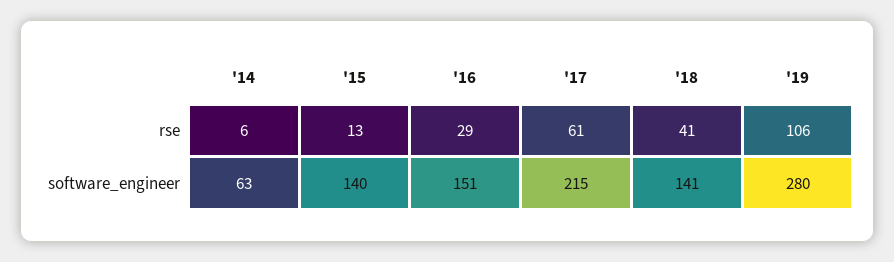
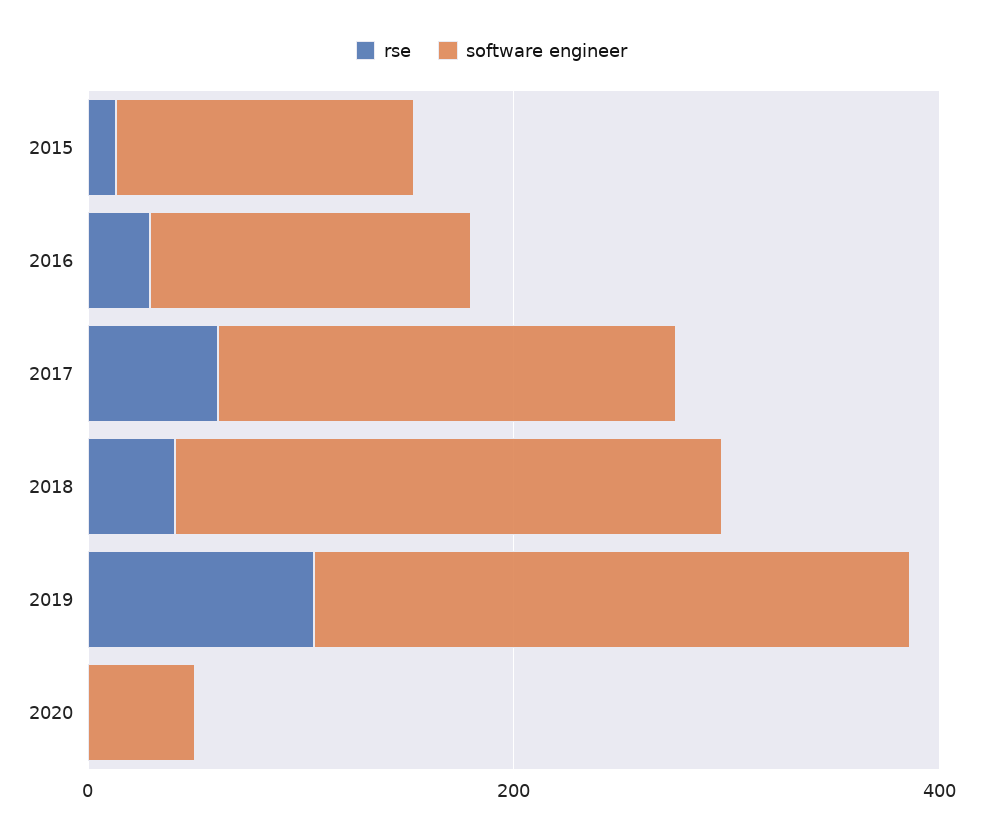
rse, '14: 6 -> none
software_engineer, '14: 63 -> none
software_engineer, '18: 141 -> 250
rse, 2020: none -> 0
software_engineer, 2020: none -> 50

